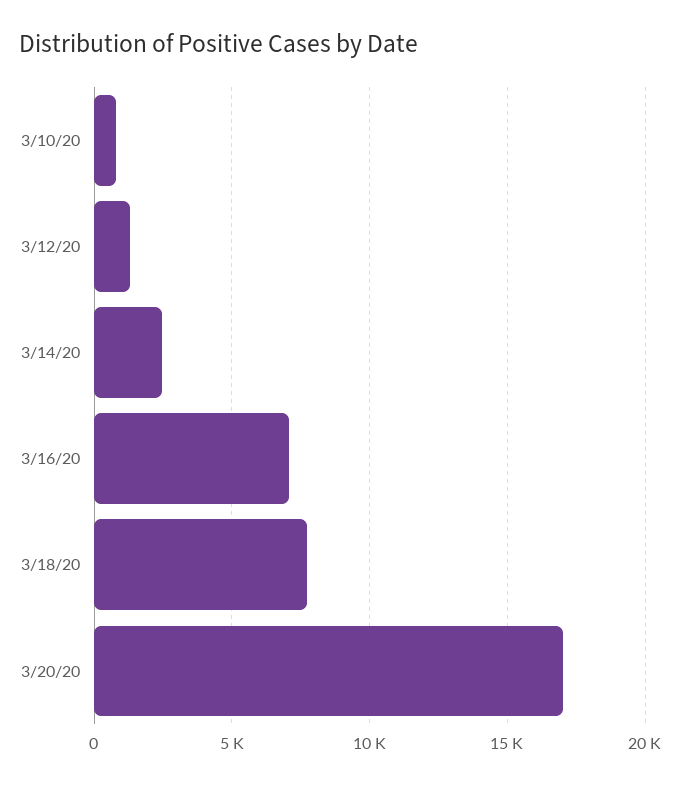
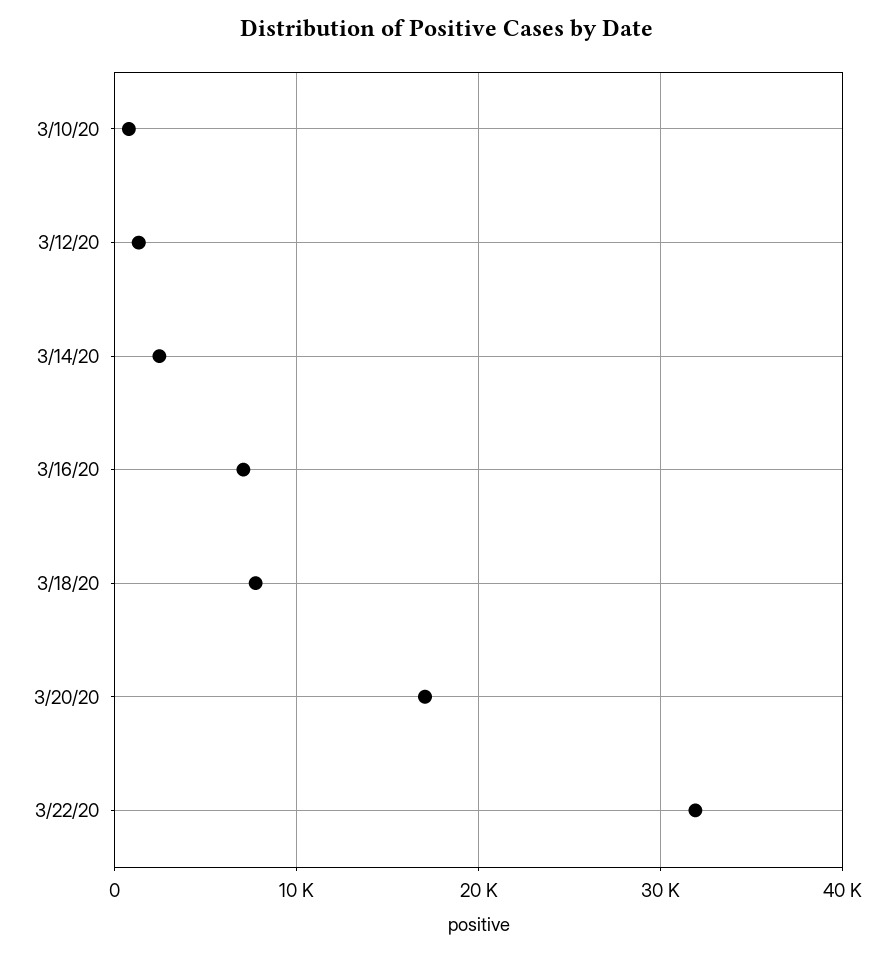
3/22/20: none -> 32000

